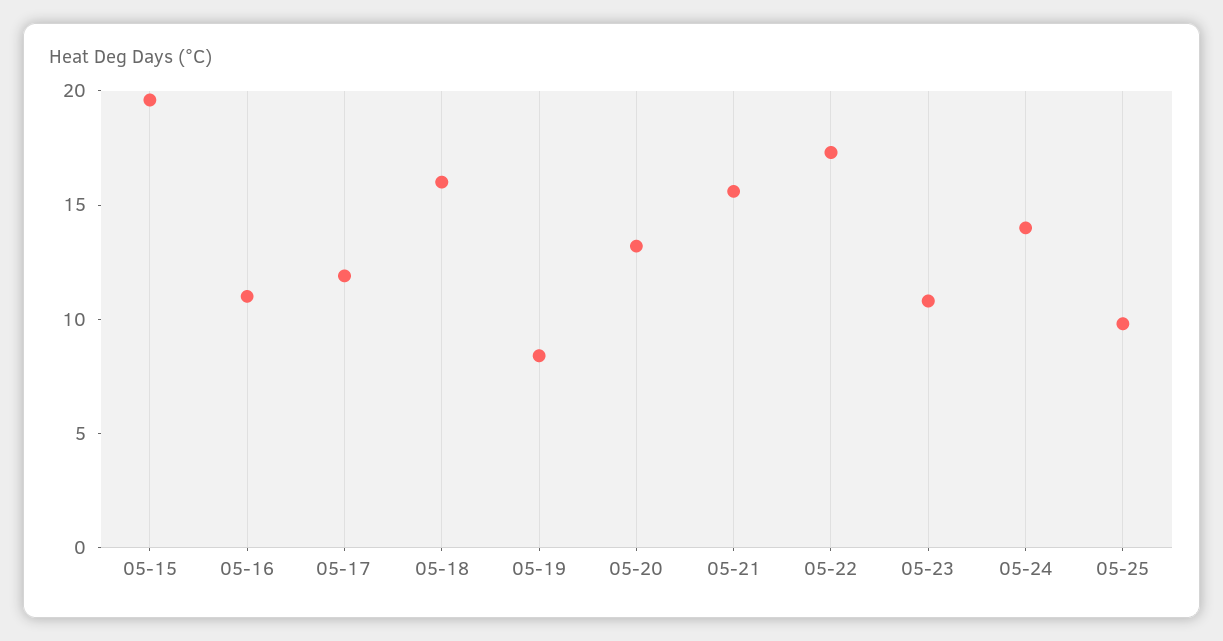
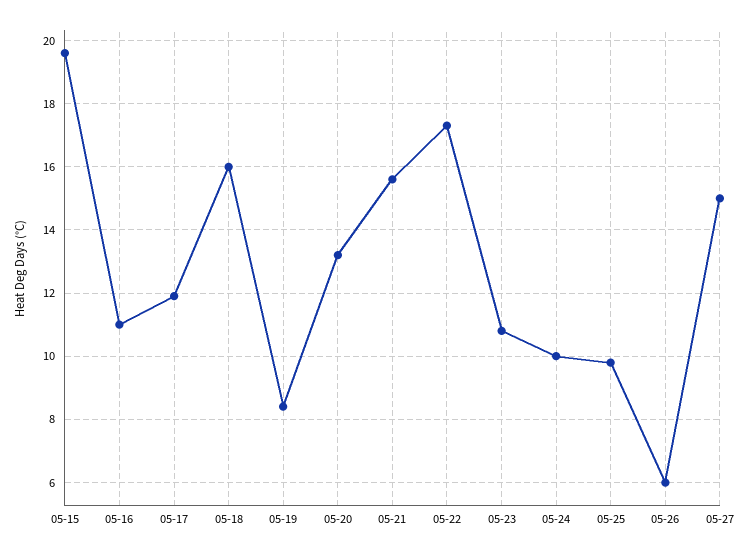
05-24: 14 -> 10
05-26: none -> 6
05-27: none -> 15

